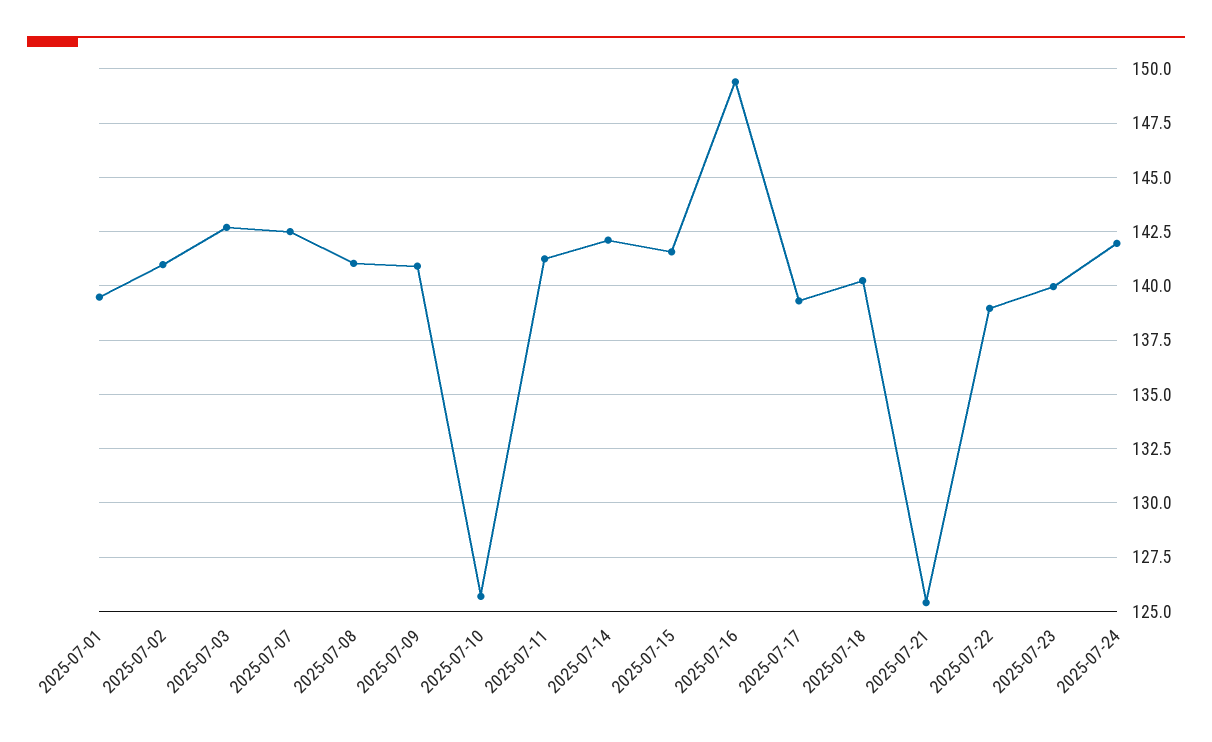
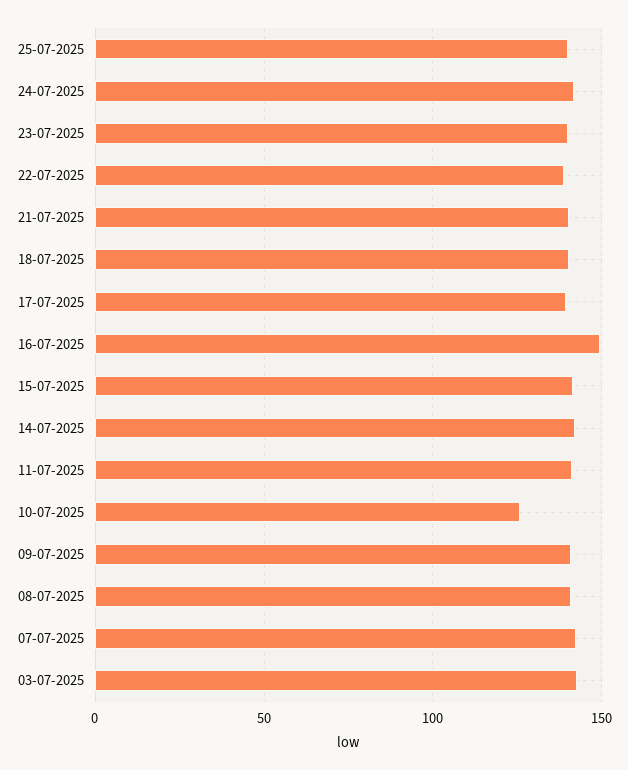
2025-07-01: 139.5 -> none
2025-07-02: 141 -> none
2025-07-21: 125.5 -> 140
25-07-2025: none -> 140

